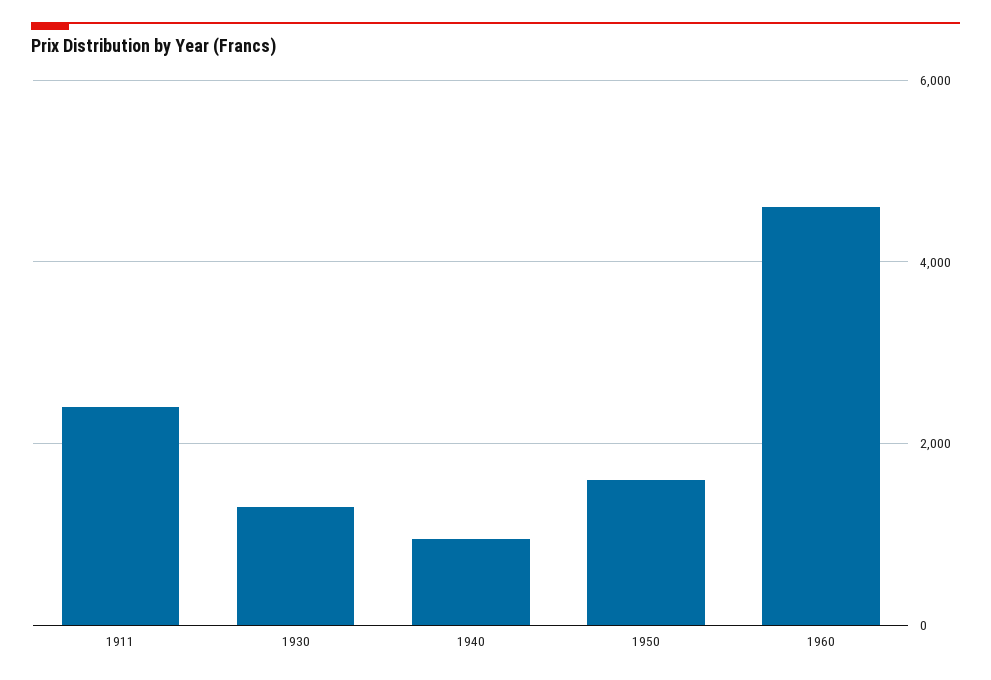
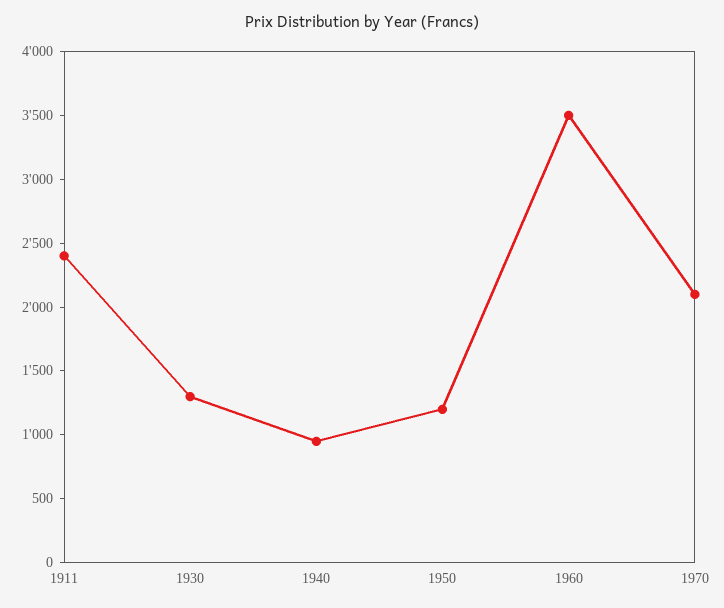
1950: 1600 -> 1200
1960: 4600 -> 3500
1970: none -> 2100

